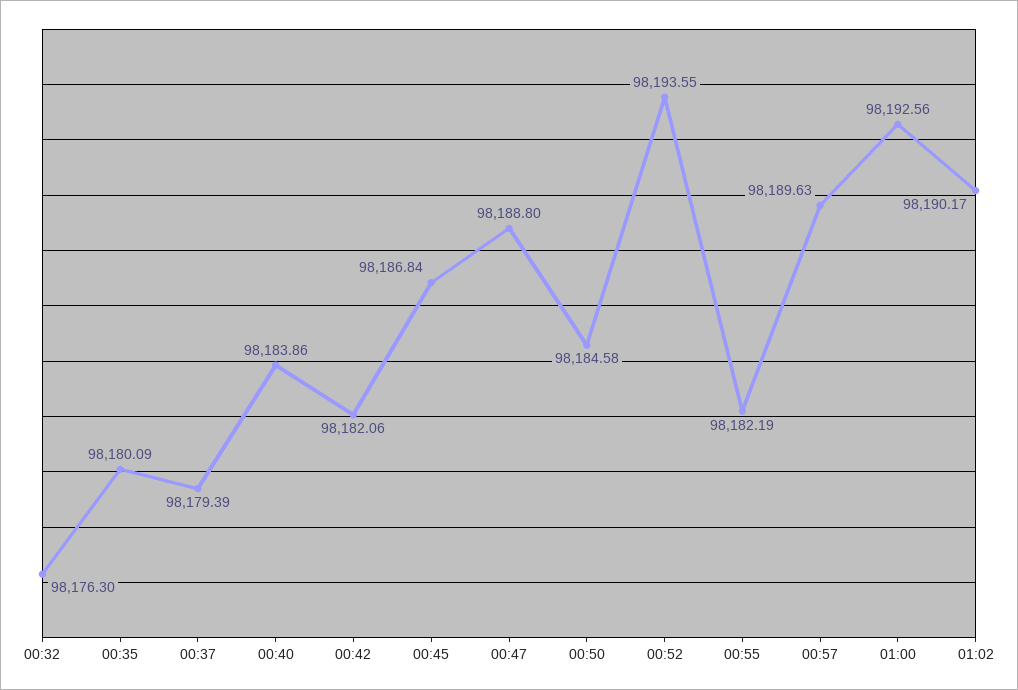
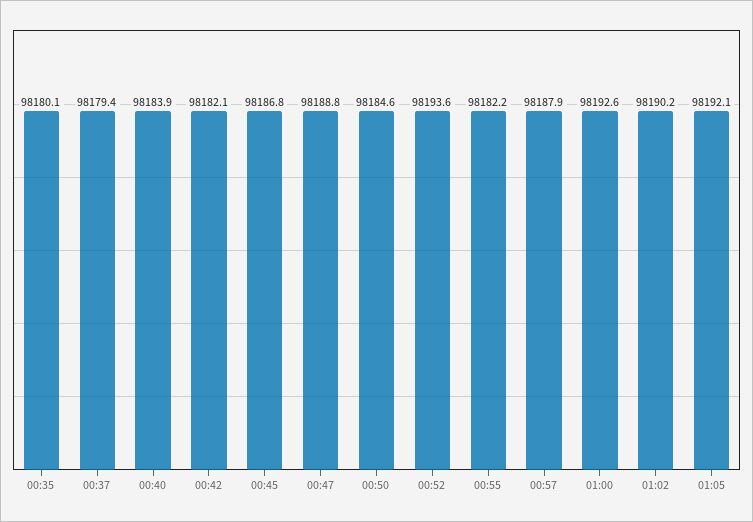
00:32: 98176.3 -> none
00:57: 98189.63 -> 98187.9
01:05: none -> 98192.1

